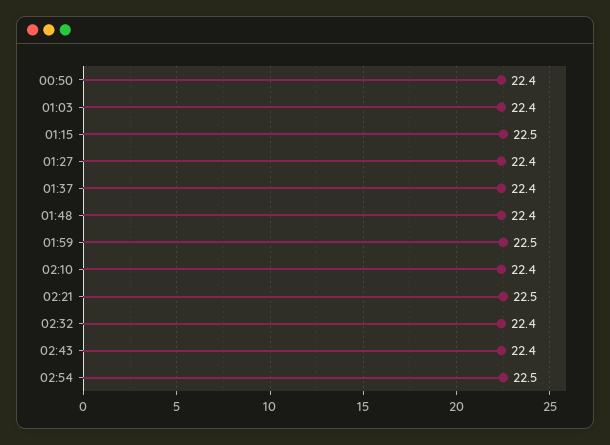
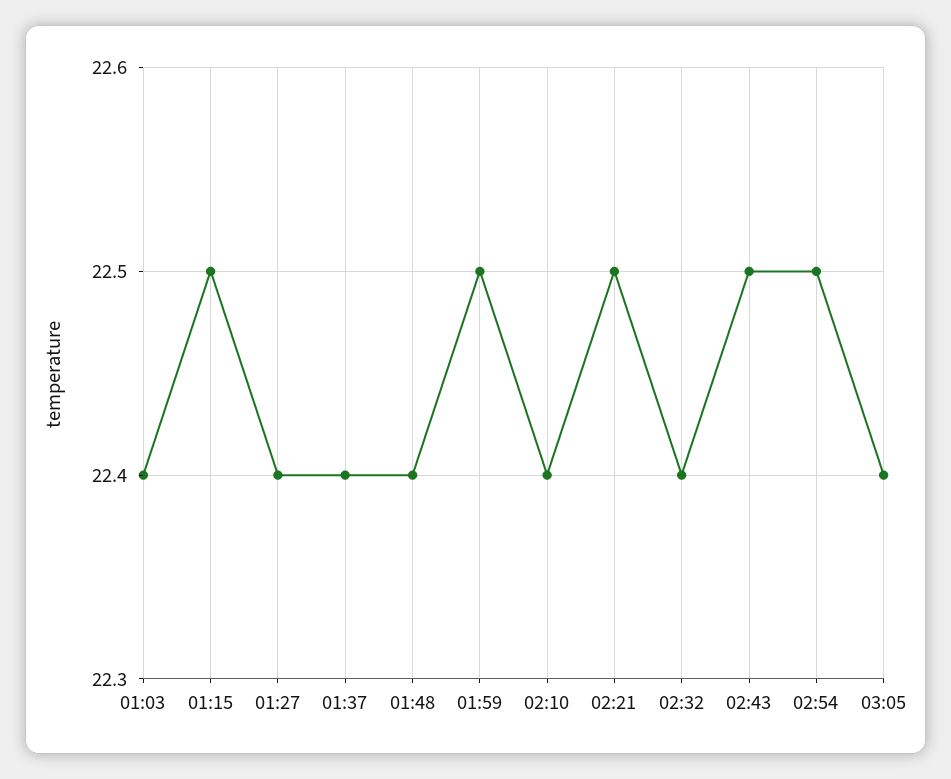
00:50: 22.4 -> none
02:43: 22.4 -> 22.5
03:05: none -> 22.4

